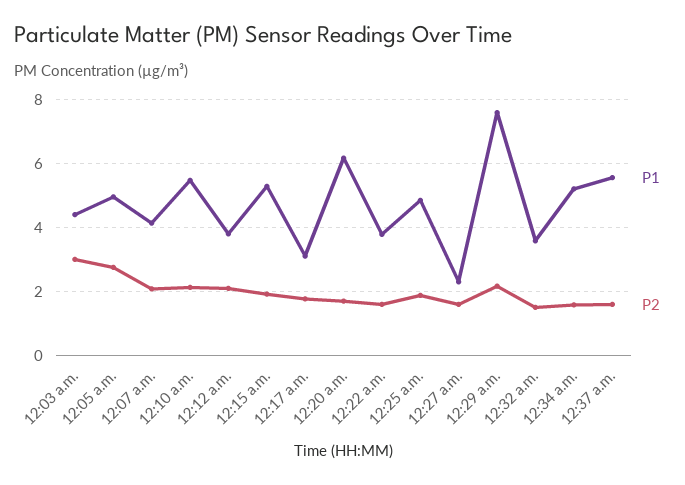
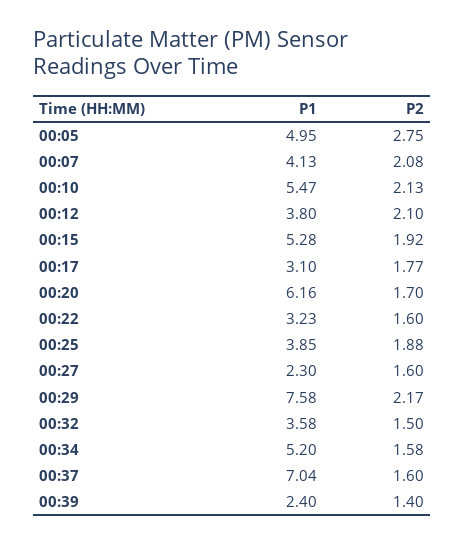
P1, 12:03 a.m.: 4.4 -> none
P2, 12:03 a.m.: 3 -> none
P1, 12:22 a.m.: 3.8 -> 3.23
P1, 12:25 a.m.: 4.8 -> 3.85
P1, 12:37 a.m.: 5.6 -> 7.04
P1, 00:39: none -> 2.4
P2, 00:39: none -> 1.4

